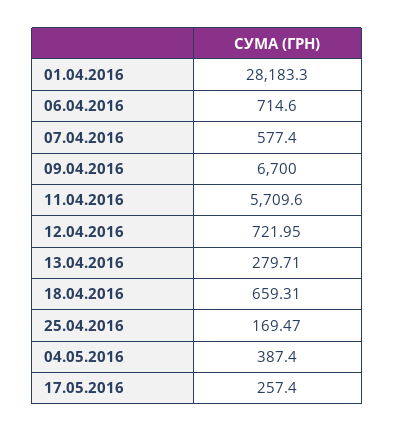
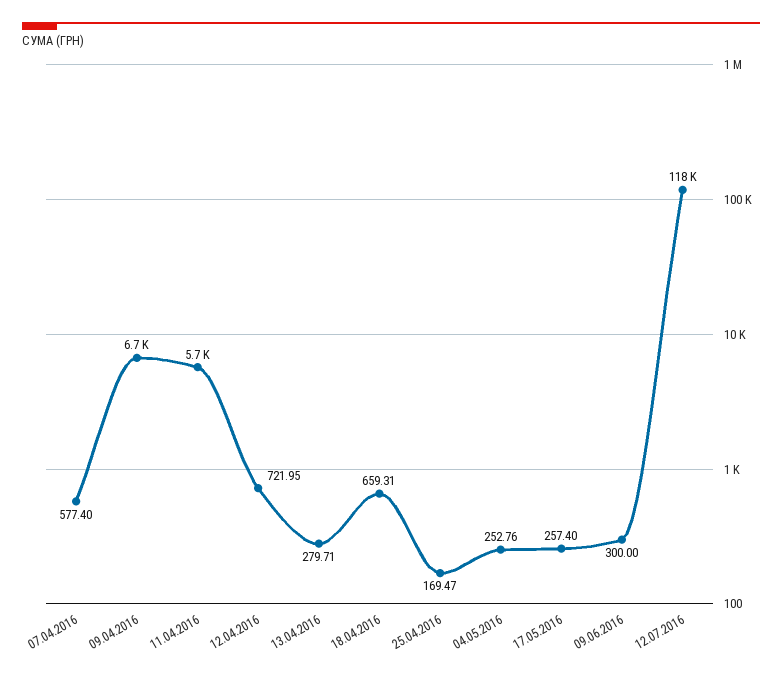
01.04.2016: 28183.3 -> none
06.04.2016: 714.6 -> none
04.05.2016: 387.4 -> 252.76
09.06.2016: none -> 300
12.07.2016: none -> 118000

